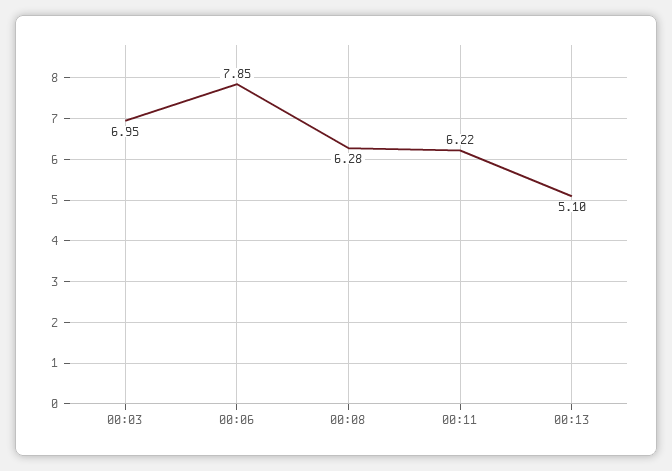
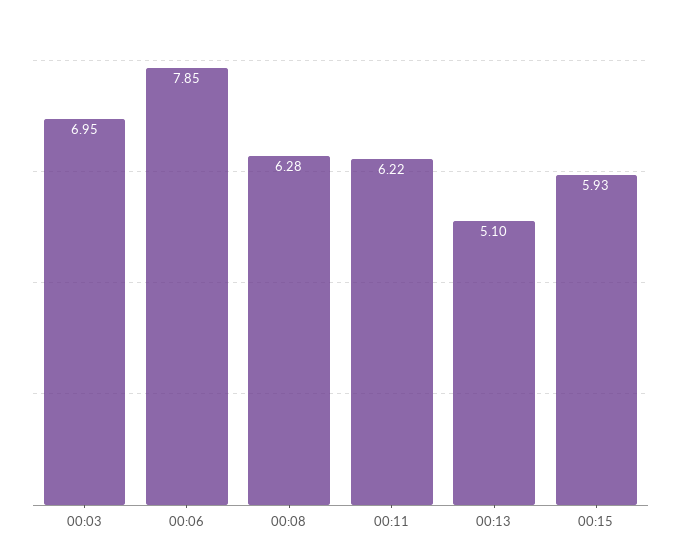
00:15: none -> 5.93

